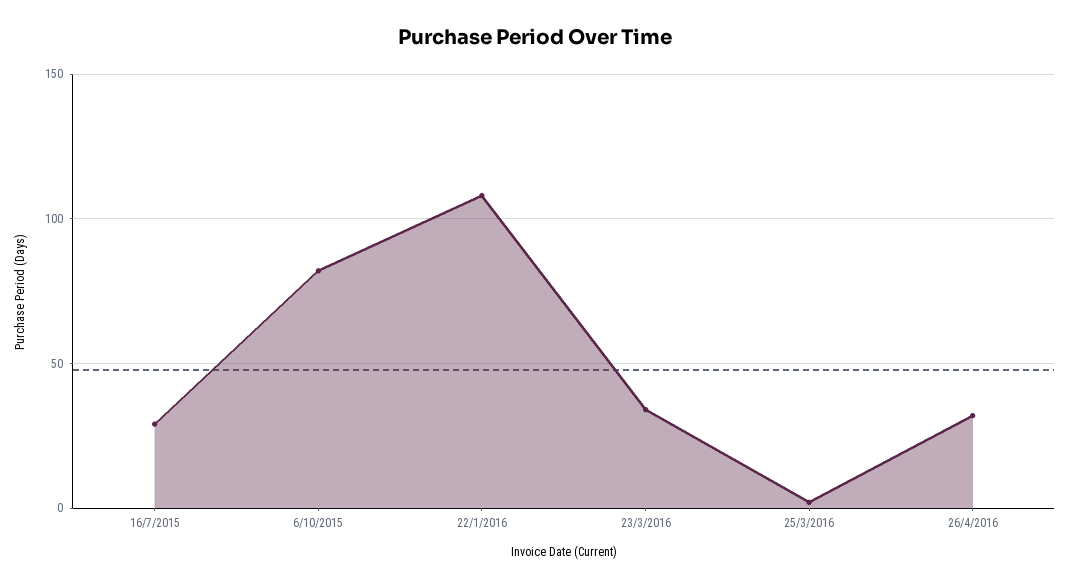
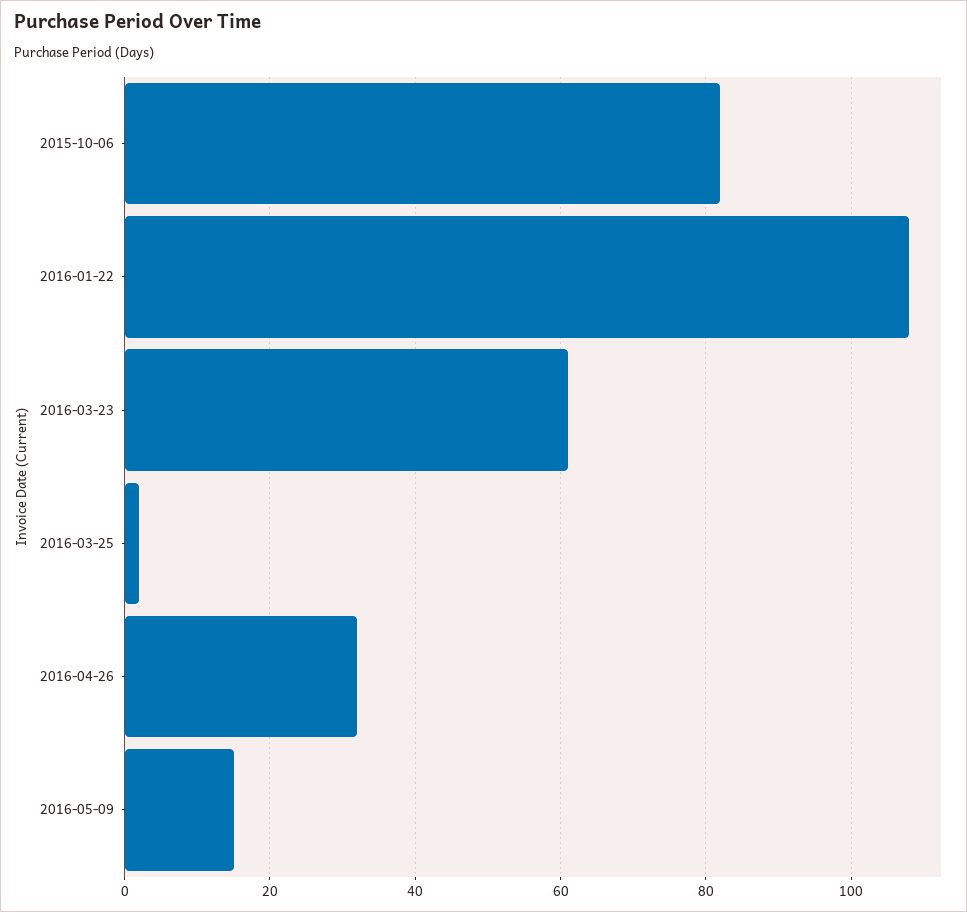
16/7/2015: 30 -> none
23/3/2016: 35 -> 60
2016-05-09: none -> 15

